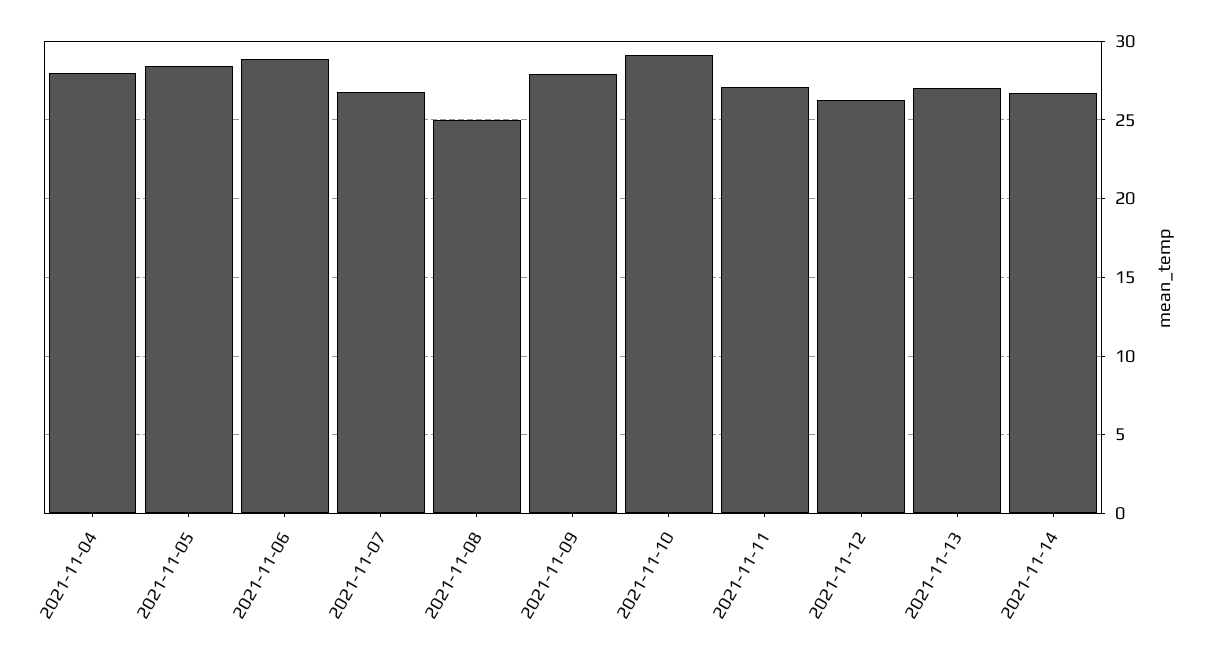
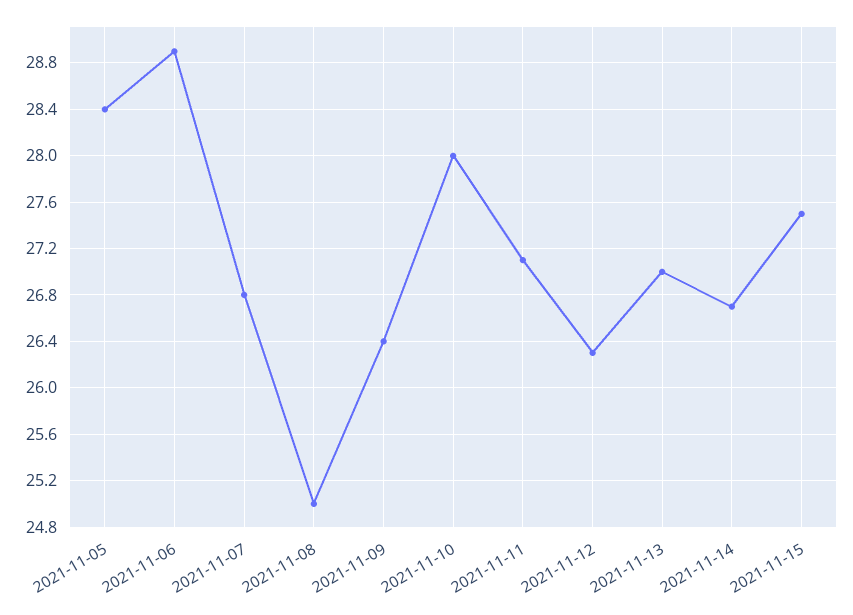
2021-11-04: 28 -> none
2021-11-09: 28 -> 26.4
2021-11-10: 29 -> 28
2021-11-15: none -> 27.5

